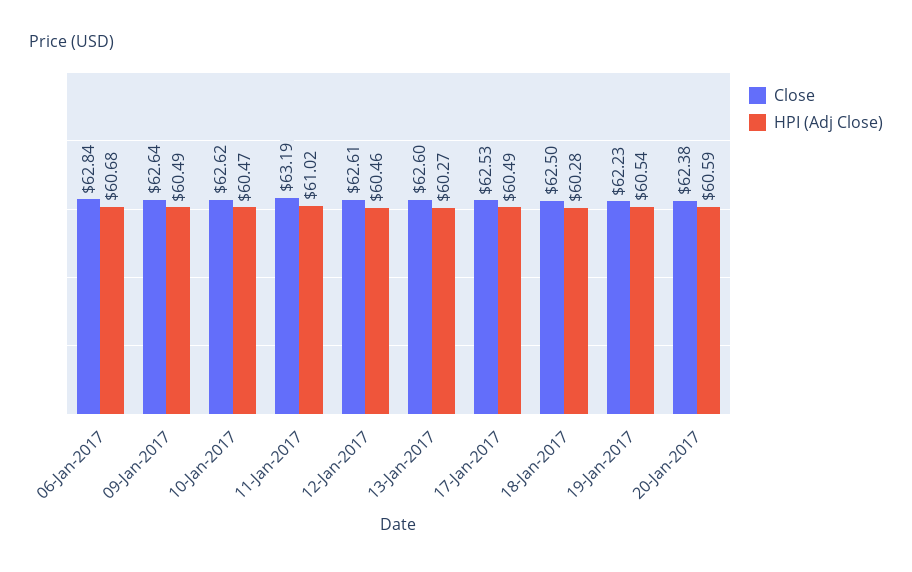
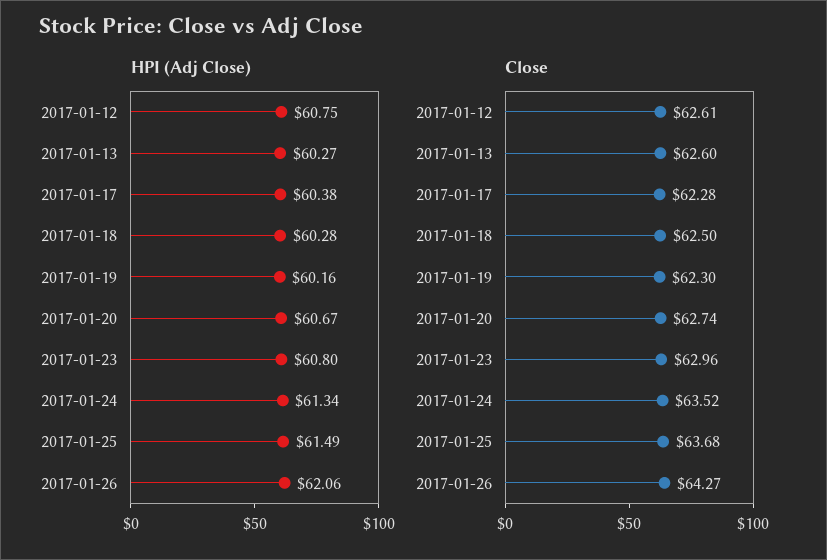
Close, 06-Jan-2017: 62.84 -> none
HPI (Adj Close), 06-Jan-2017: 60.68 -> none
Close, 09-Jan-2017: 62.64 -> none
HPI (Adj Close), 09-Jan-2017: 60.49 -> none
Close, 10-Jan-2017: 62.62 -> none
HPI (Adj Close), 10-Jan-2017: 60.47 -> none
Close, 11-Jan-2017: 63.19 -> none
HPI (Adj Close), 11-Jan-2017: 61.02 -> none
HPI (Adj Close), 12-Jan-2017: 60.46 -> 60.75
Close, 17-Jan-2017: 62.53 -> 62.28
HPI (Adj Close), 17-Jan-2017: 60.49 -> 60.38
Close, 19-Jan-2017: 62.23 -> 62.3
HPI (Adj Close), 19-Jan-2017: 60.54 -> 60.16
Close, 20-Jan-2017: 62.38 -> 62.74
HPI (Adj Close), 20-Jan-2017: 60.59 -> 60.67
HPI (Adj Close), 2017-01-23: none -> 60.8
HPI (Adj Close), 2017-01-24: none -> 61.34
HPI (Adj Close), 2017-01-25: none -> 61.49
HPI (Adj Close), 2017-01-26: none -> 62.06
Close, 2017-01-23: none -> 62.96
Close, 2017-01-24: none -> 63.52
Close, 2017-01-25: none -> 63.68
Close, 2017-01-26: none -> 64.27

